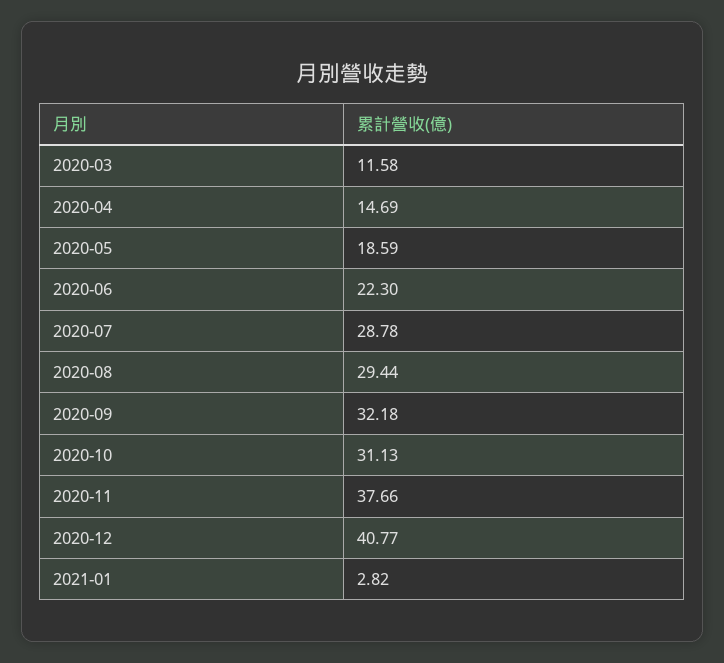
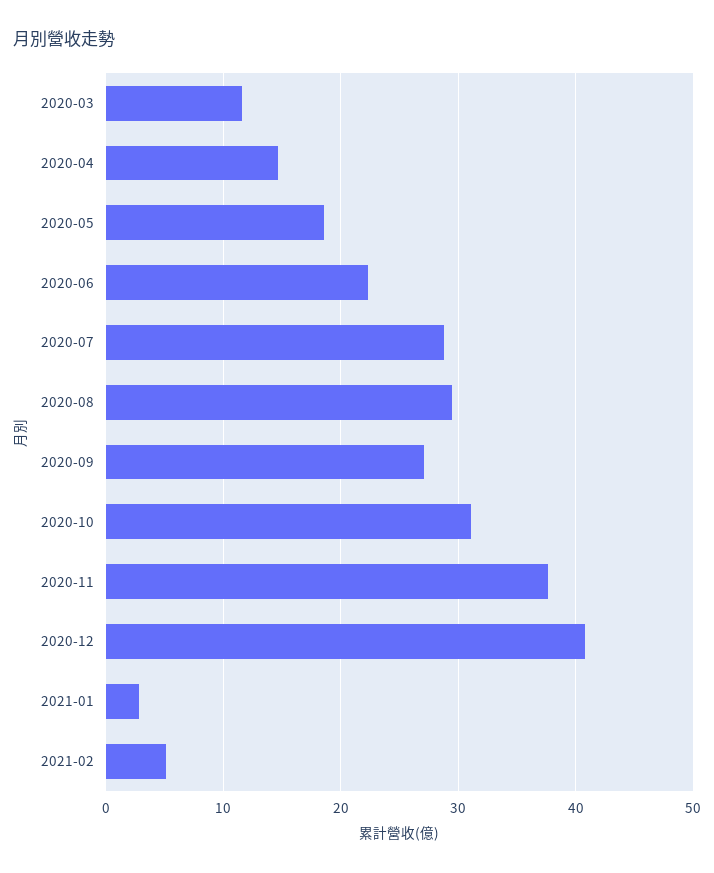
2020-09: 32.18 -> 27
2021-02: none -> 5

